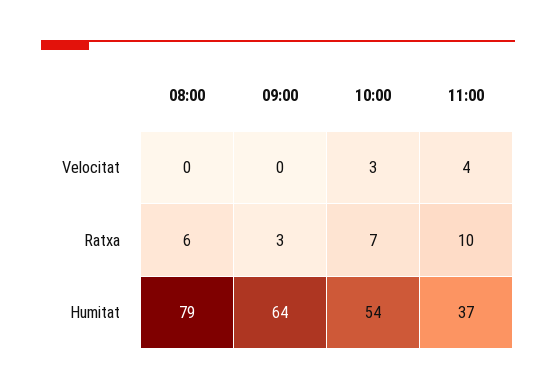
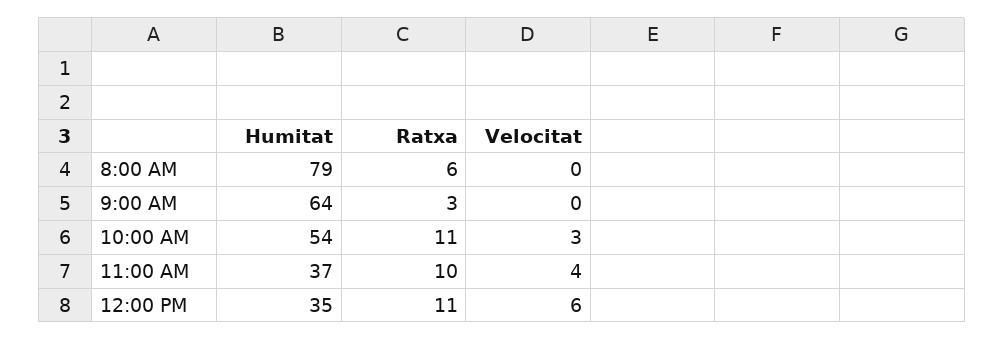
10:00, Ratxa: 7 -> 11
12:00 PM, Humitat: none -> 35
12:00 PM, Ratxa: none -> 11
12:00 PM, Velocitat: none -> 6

